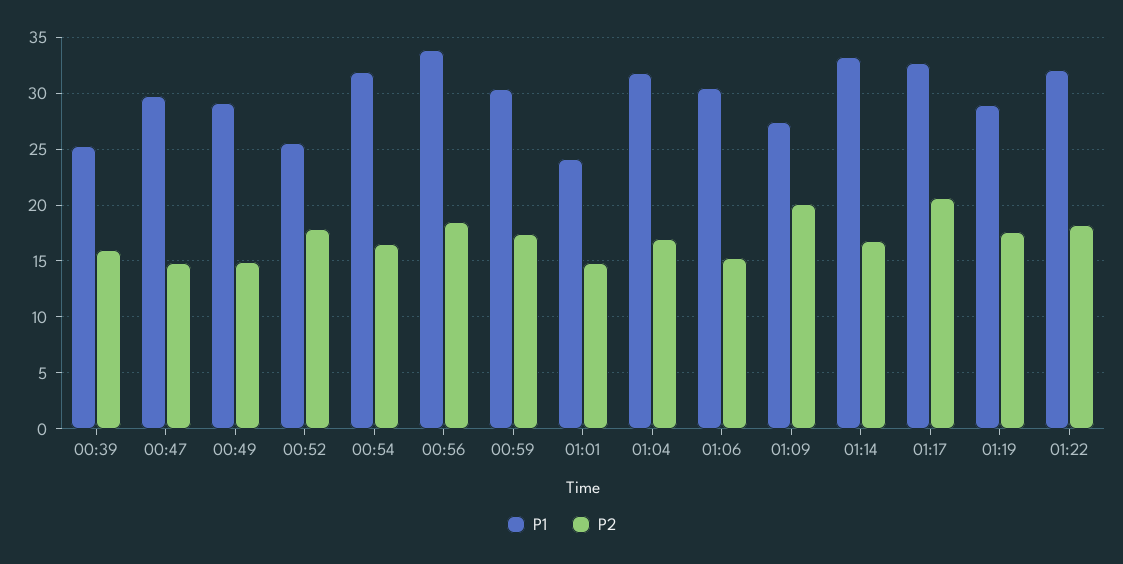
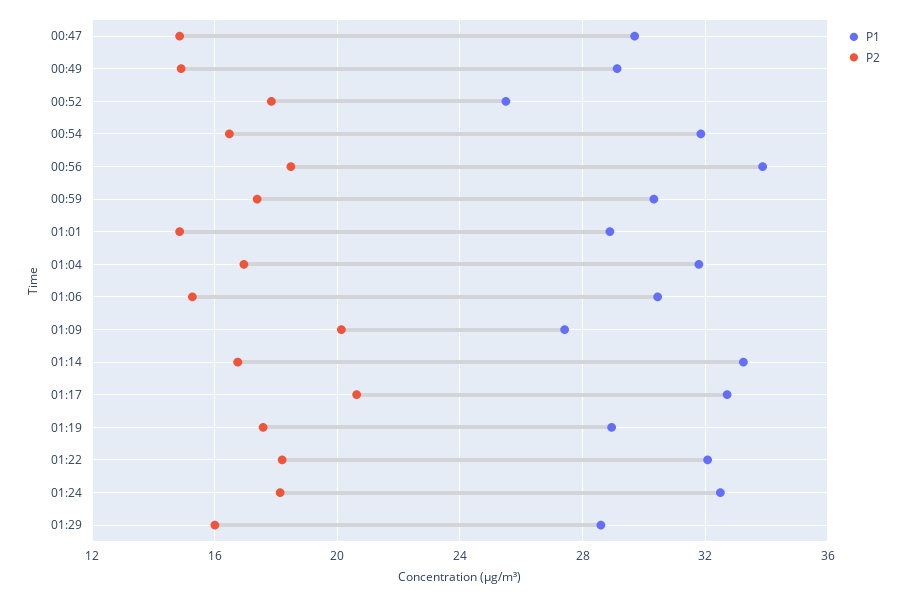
P1, 00:39: 25 -> none
P2, 00:39: 16 -> none
P1, 01:01: 24 -> 29
P1, 01:24: none -> 32.5
P2, 01:24: none -> 18
P1, 01:29: none -> 28.5
P2, 01:29: none -> 16

